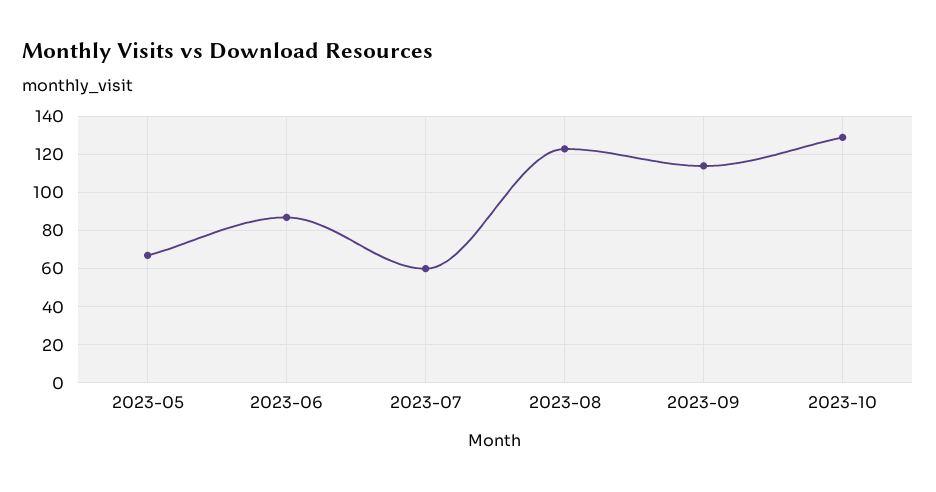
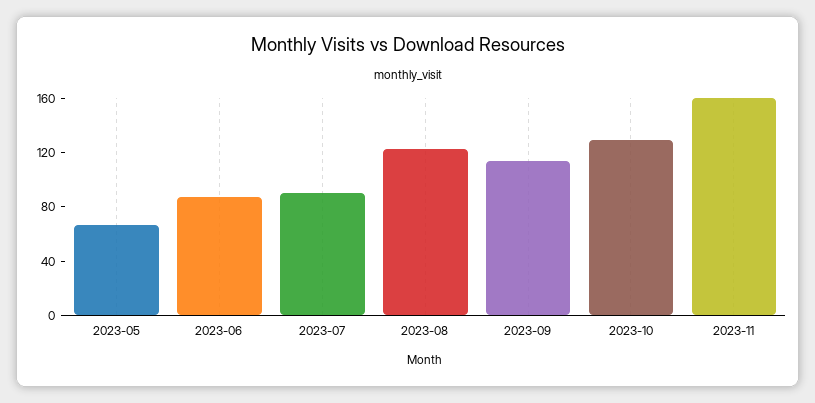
2023-07: 60 -> 90
2023-11: none -> 160

